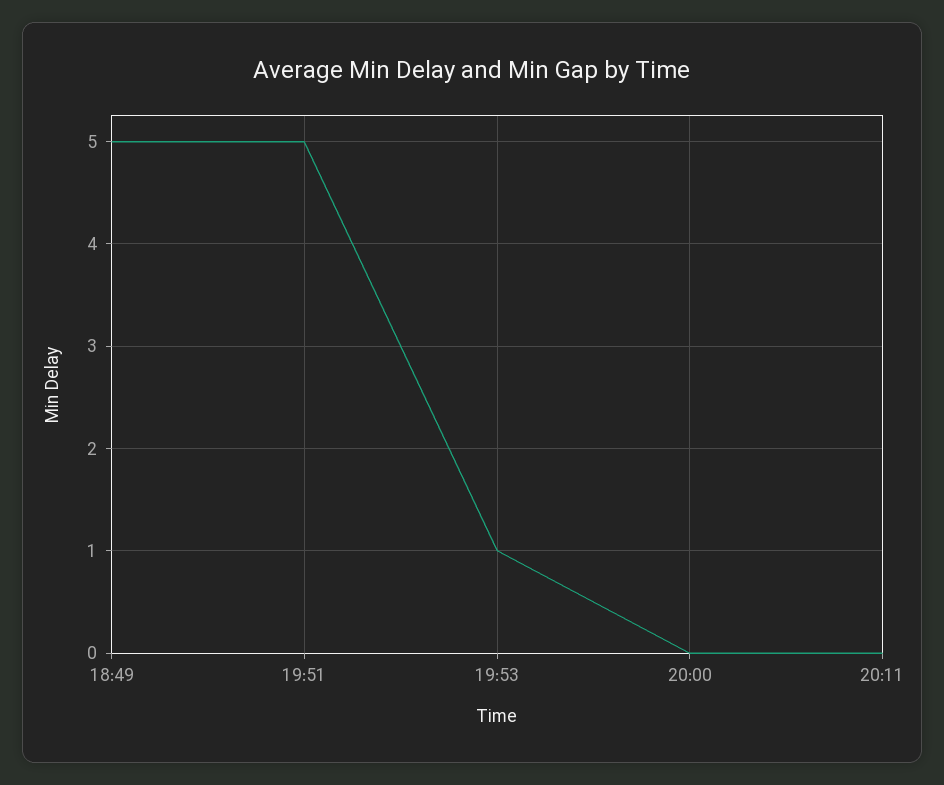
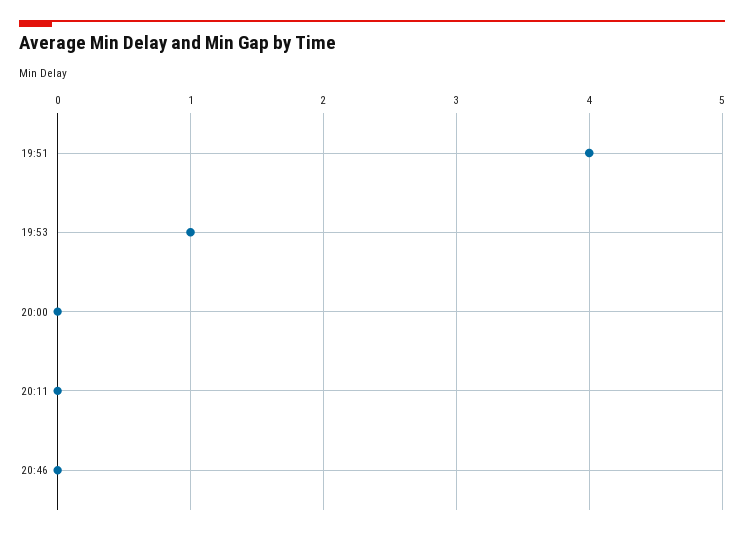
18:49: 5 -> none
19:51: 5 -> 4
20:46: none -> 0

